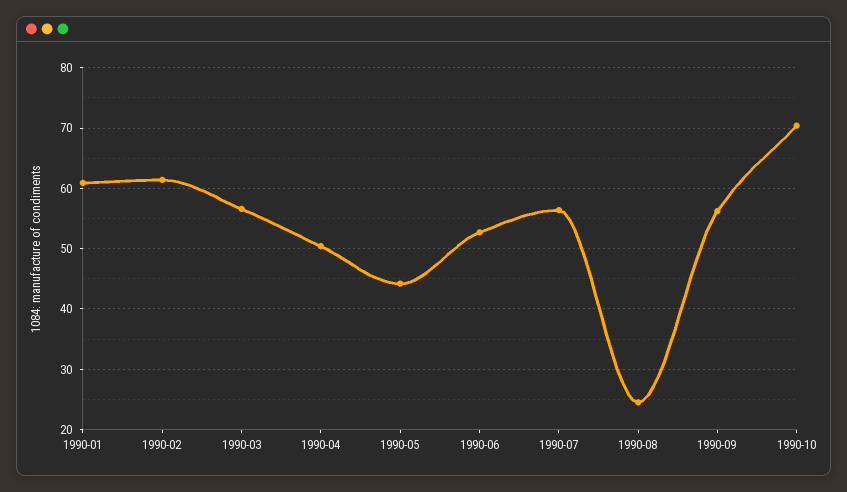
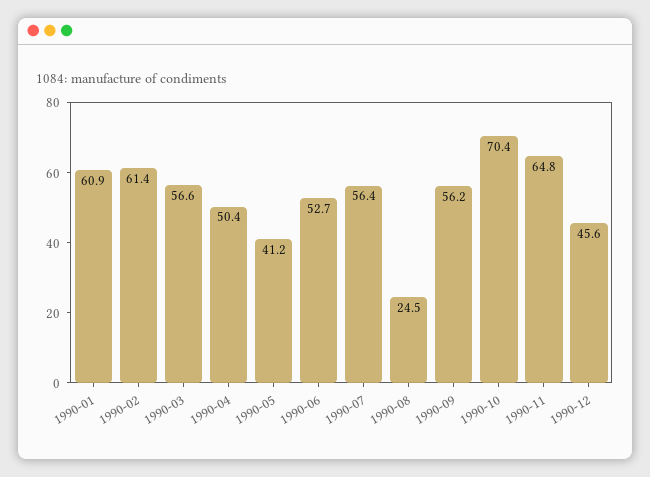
1990-05: 44 -> 41.2
1990-11: none -> 64.8
1990-12: none -> 45.6

